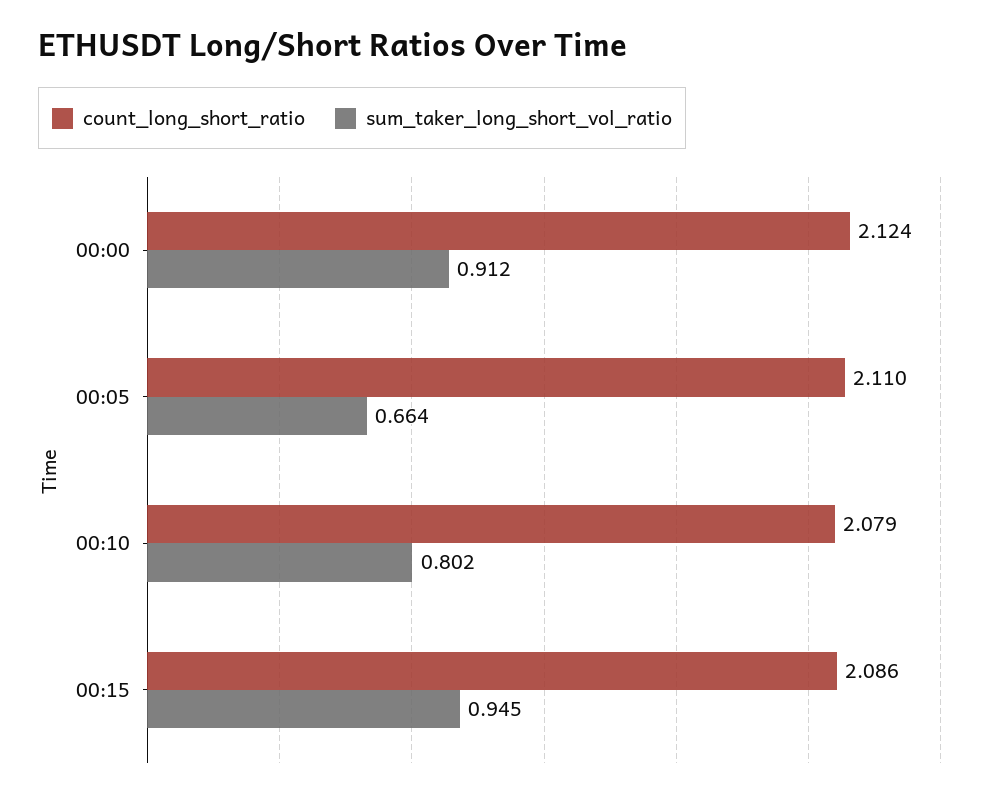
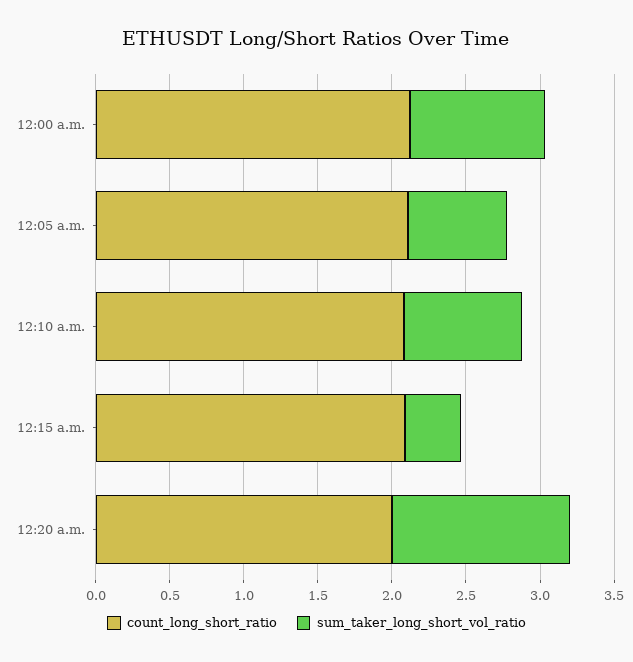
sum_taker_long_short_vol_ratio, 00:15: 0.945 -> 0.4
count_long_short_ratio, 12:20 a.m.: none -> 2
sum_taker_long_short_vol_ratio, 12:20 a.m.: none -> 1.2

